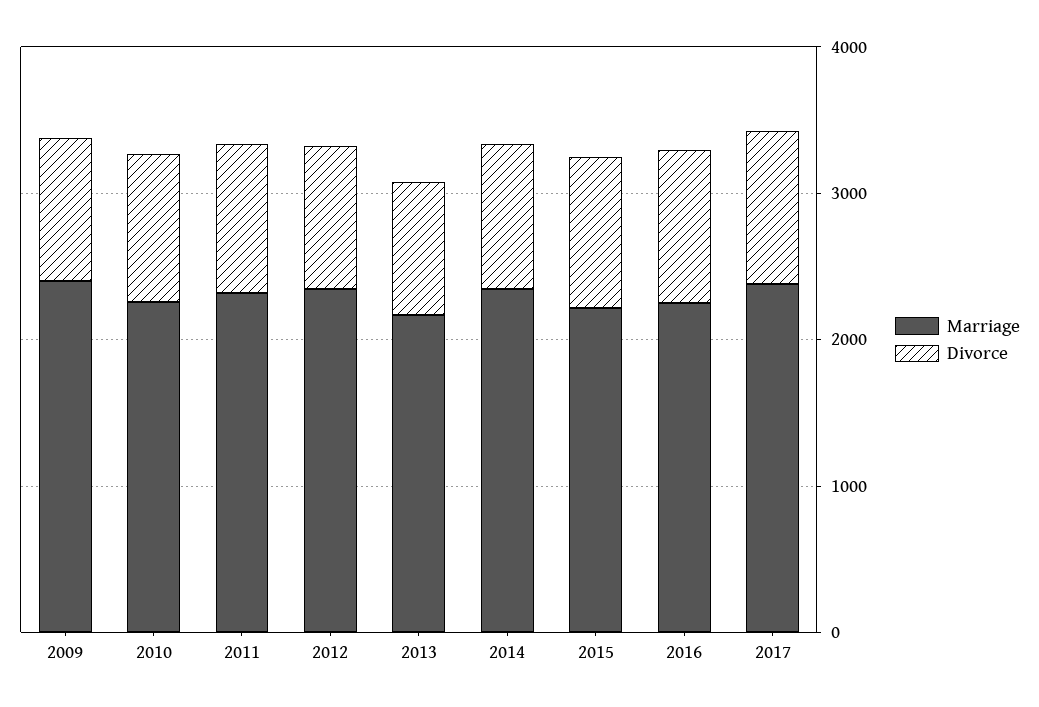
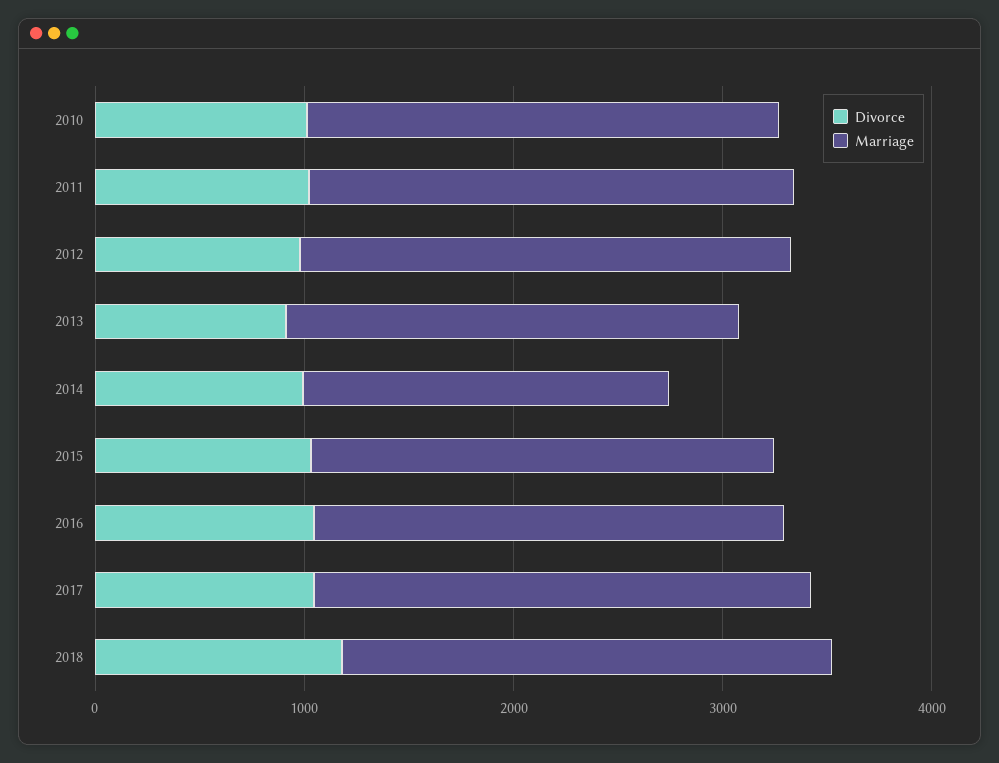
Marriage, 2009: 2400 -> none
Divorce, 2009: 1000 -> none
Marriage, 2014: 2400 -> 1800
Divorce, 2018: none -> 1200
Marriage, 2018: none -> 2400

